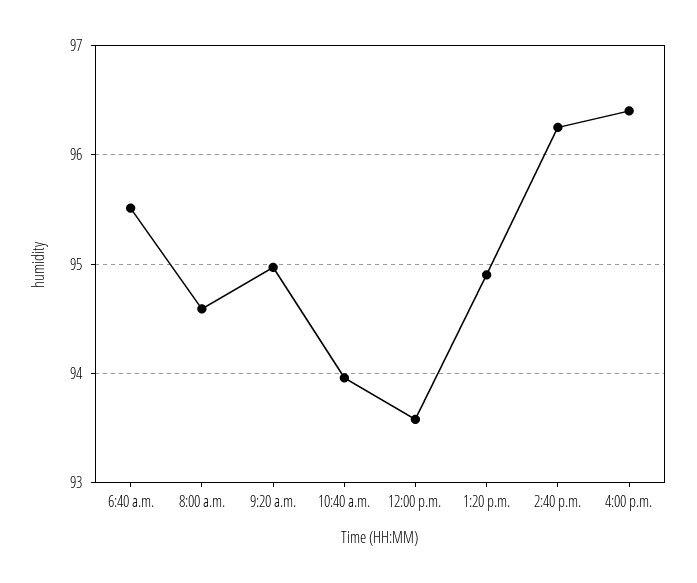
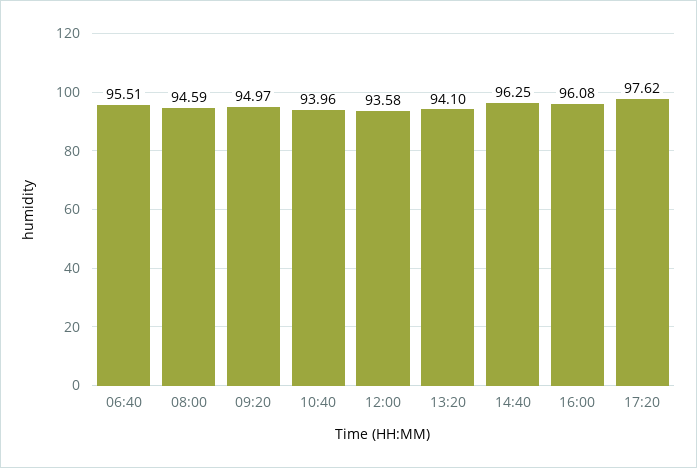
1:20 p.m.: 94.9 -> 94.1
4:00 p.m.: 96.4 -> 96.08
17:20: none -> 97.62

